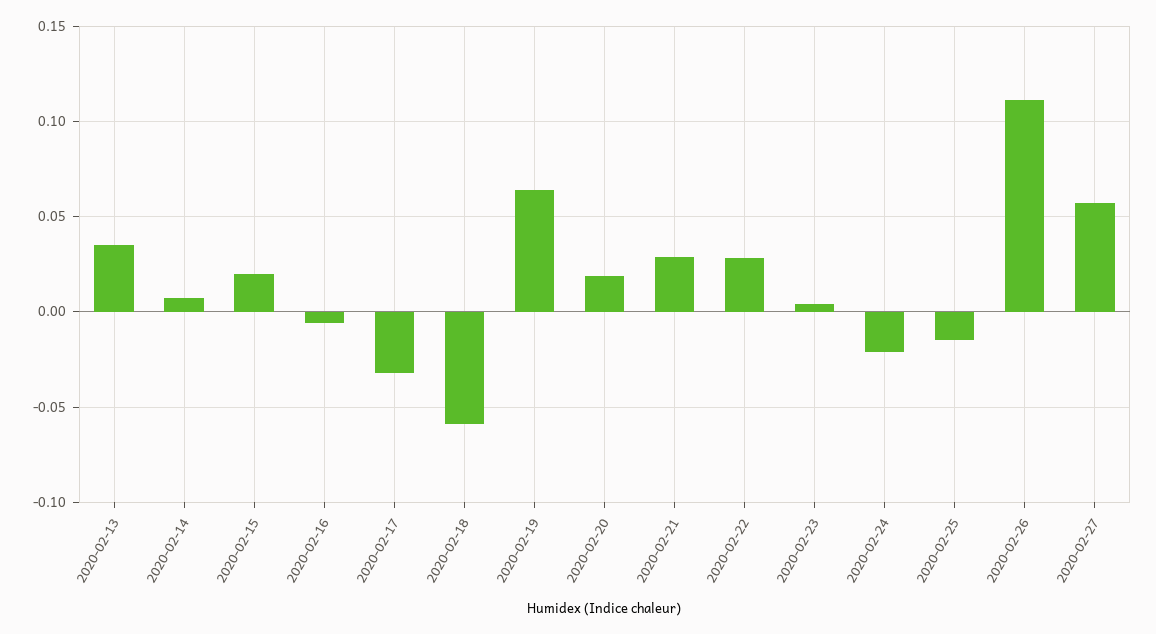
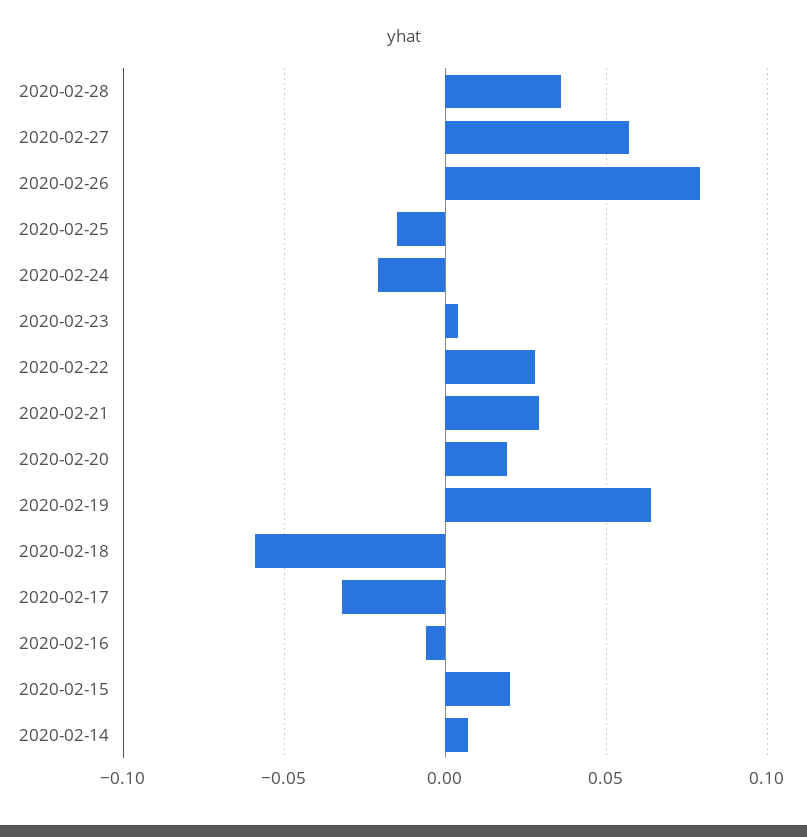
2020-02-13: 0.035 -> none
2020-02-26: 0.11 -> 0.08
2020-02-28: none -> 0.035

